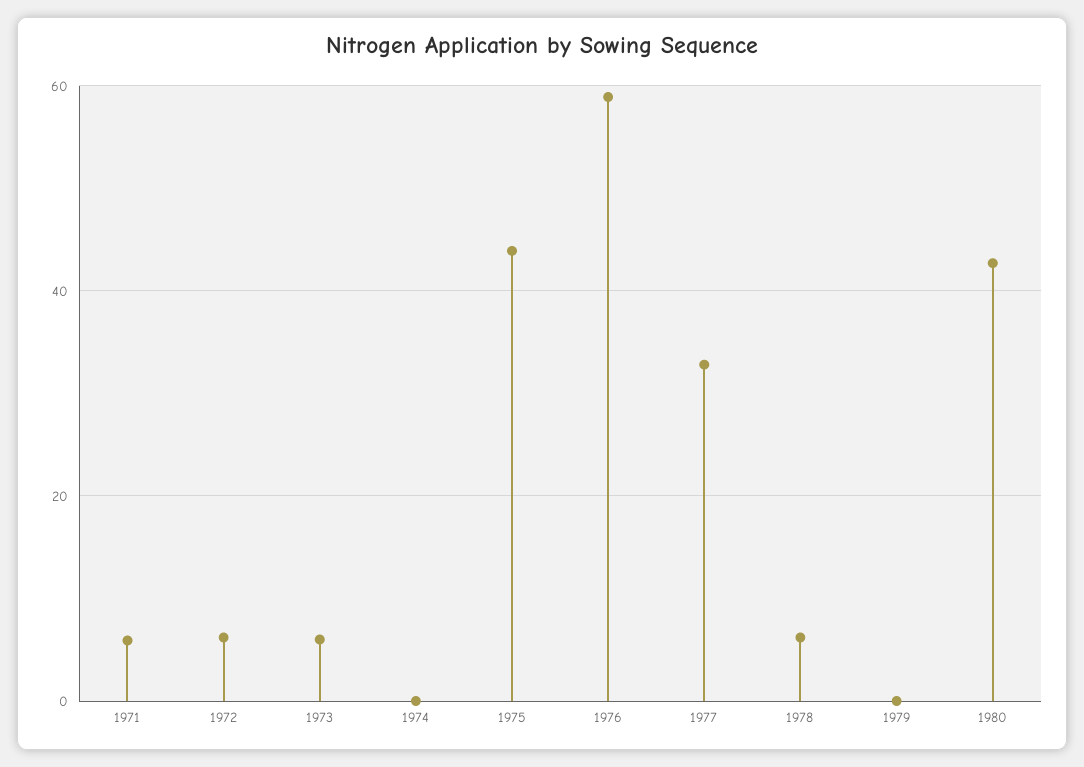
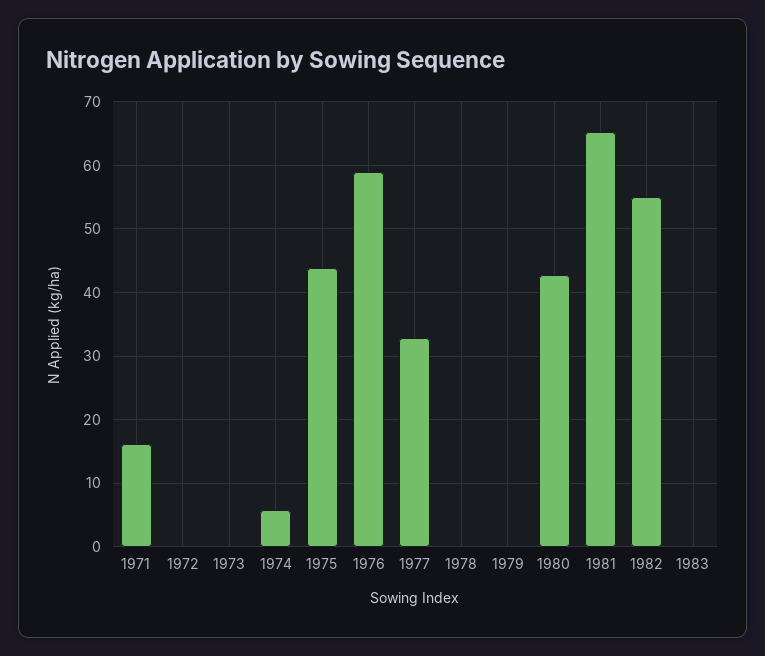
1971: 6 -> 16
1972: 6 -> 0
1973: 6 -> 0
1974: 0 -> 6
1978: 6 -> 0
1981: none -> 65
1982: none -> 55
1983: none -> 0

